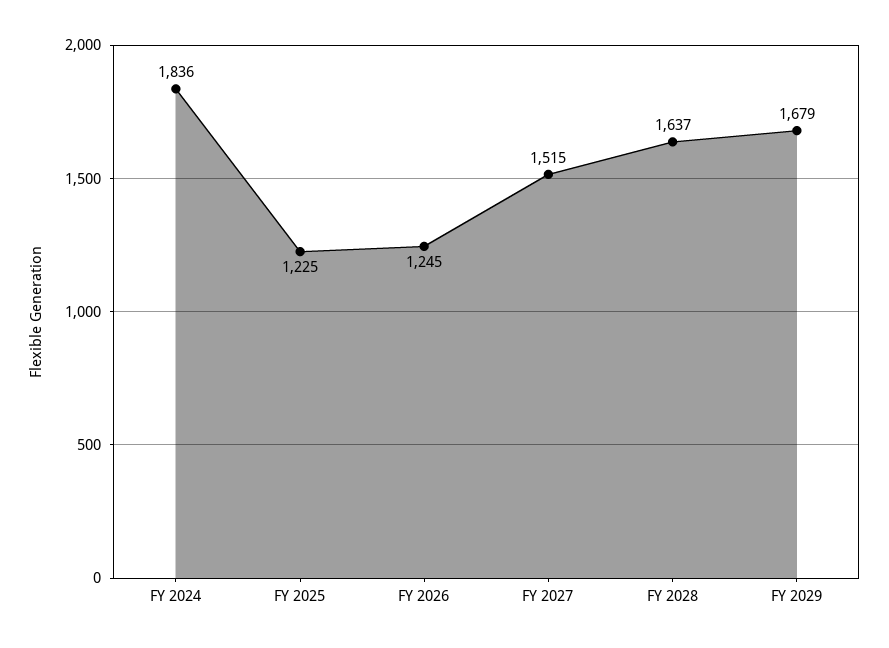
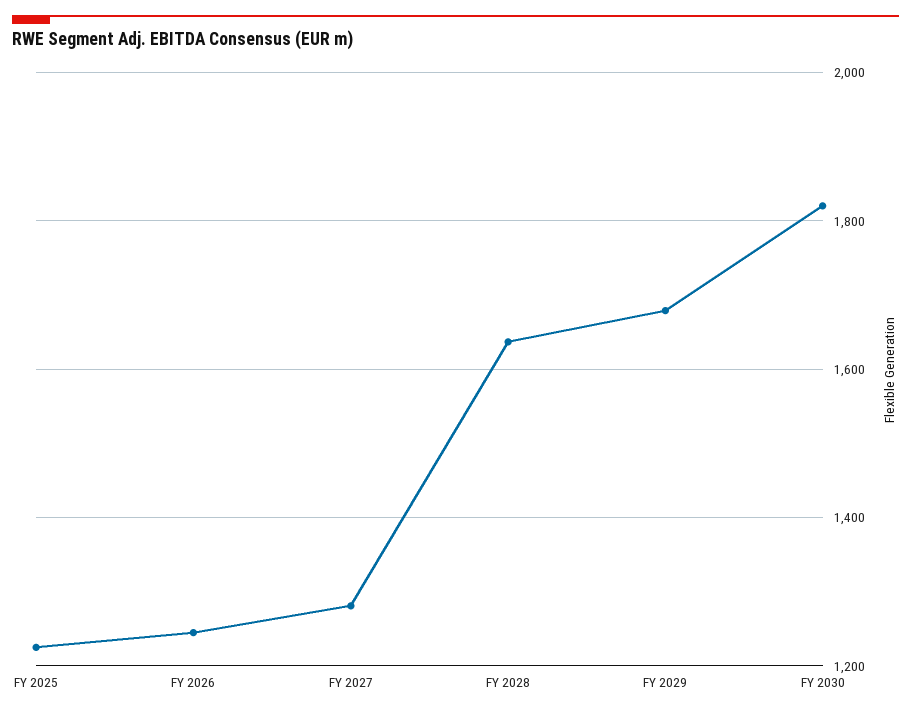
FY 2024: 1836 -> none
FY 2027: 1515 -> 1280
FY 2030: none -> 1820

